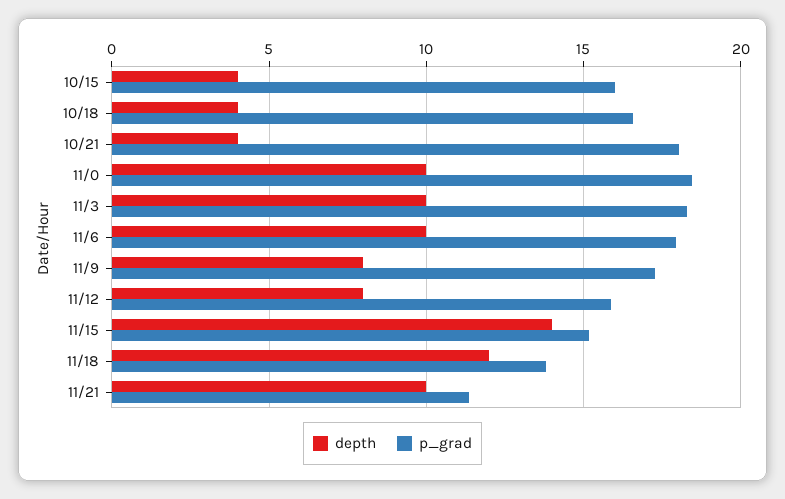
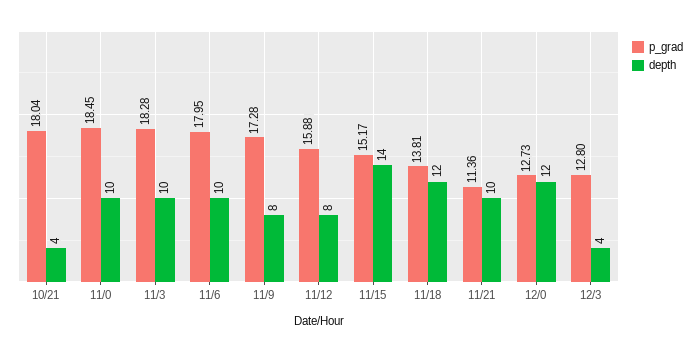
depth, 10/15: 4 -> none
p_grad, 10/15: 16 -> none
depth, 10/18: 4 -> none
p_grad, 10/18: 16.5 -> none
p_grad, 12/0: none -> 12.73
depth, 12/0: none -> 12
p_grad, 12/3: none -> 12.8
depth, 12/3: none -> 4

